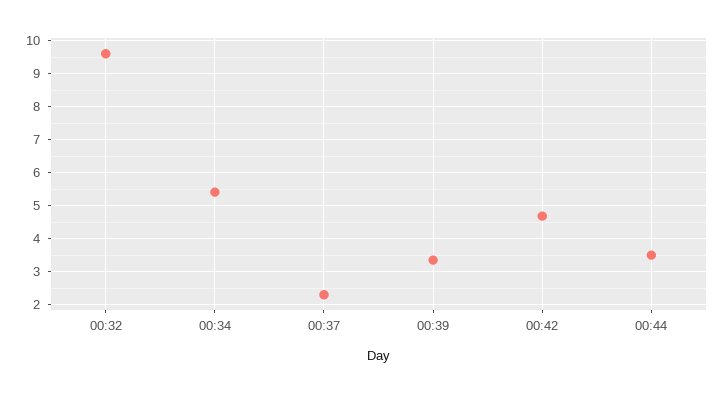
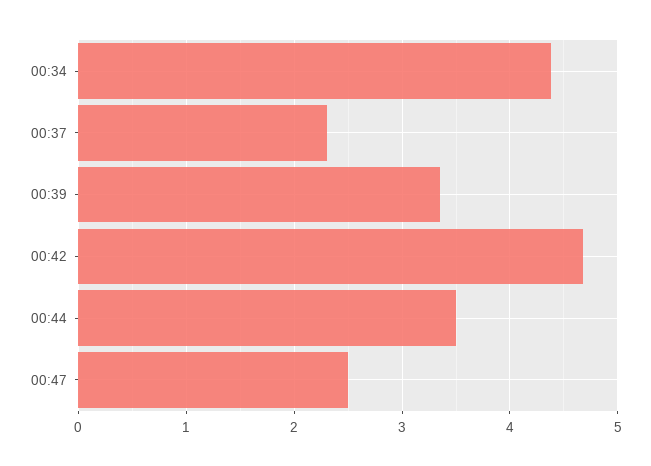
00:32: 9.6 -> none
00:34: 5.4 -> 4.4
00:47: none -> 2.5

